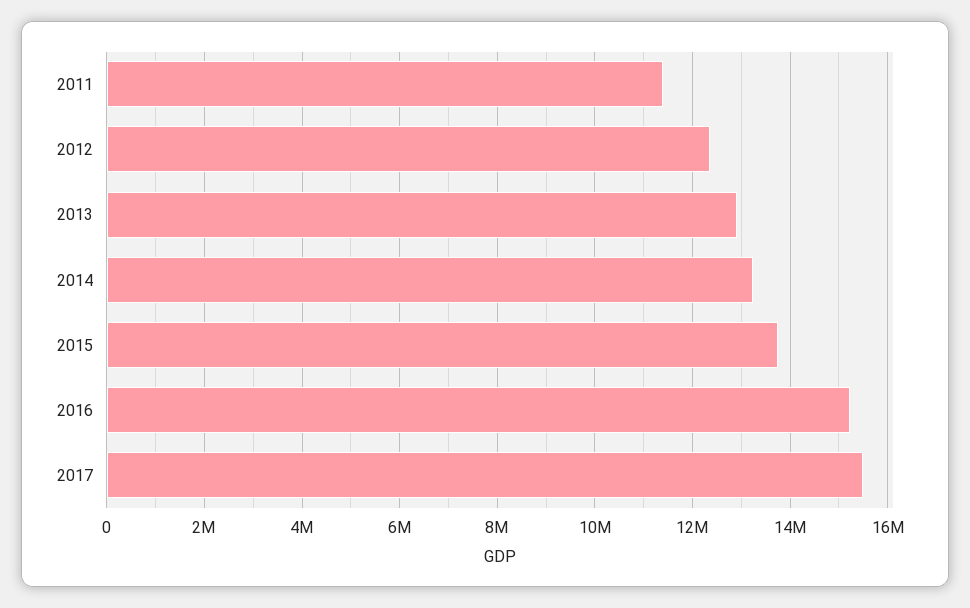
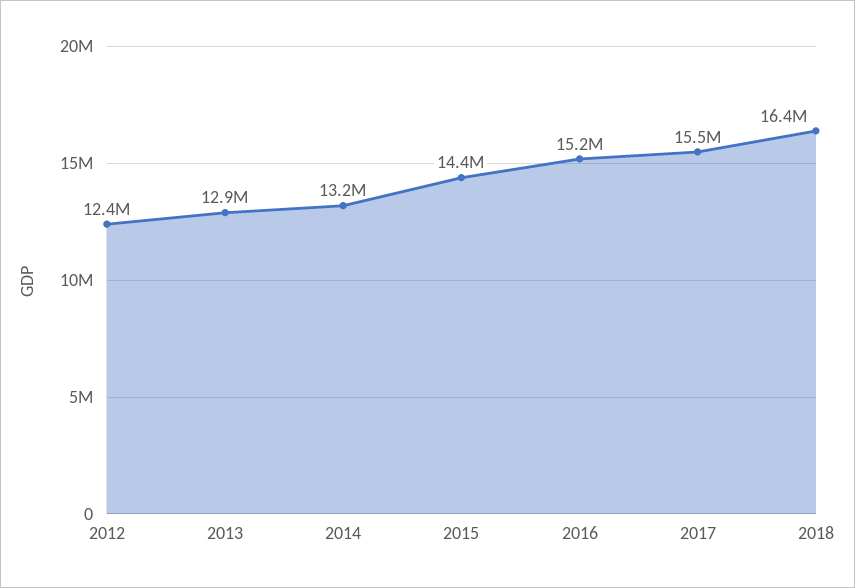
2011: 11400000 -> none
2015: 13800000 -> 14400000
2018: none -> 16400000

